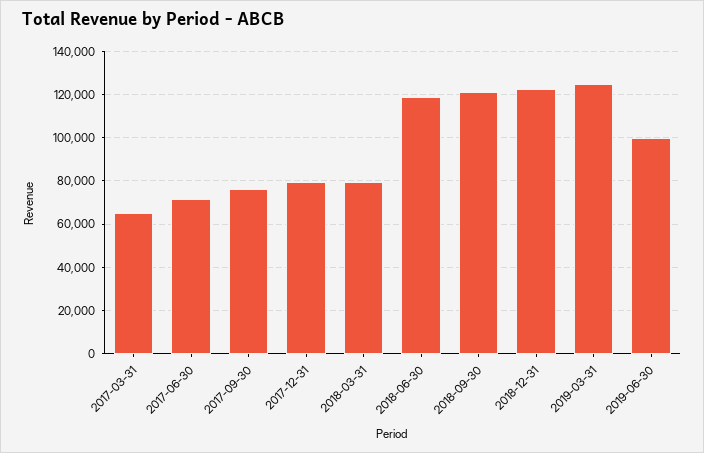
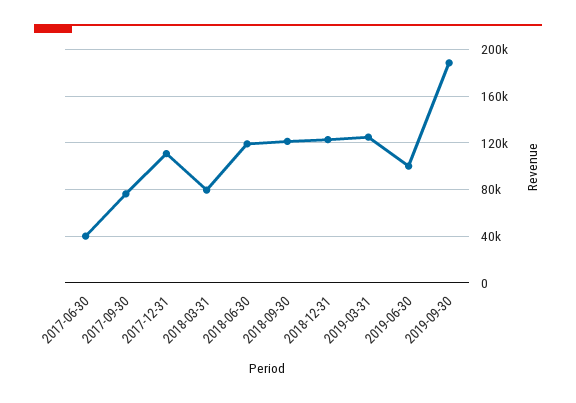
2017-03-31: 65000 -> none
2017-06-30: 70000 -> 40000
2017-12-31: 80000 -> 110000
2019-09-30: none -> 190000

